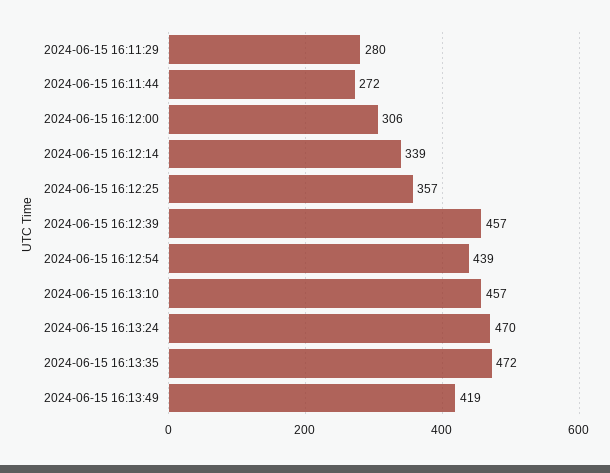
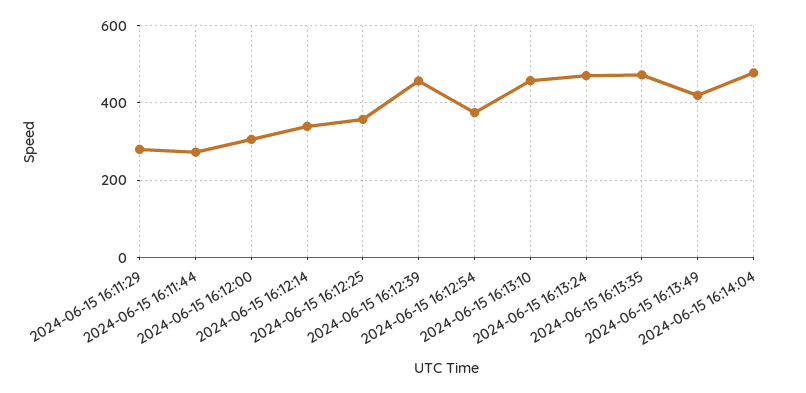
2024-06-15 16:12:54: 439 -> 380
2024-06-15 16:14:04: none -> 480

